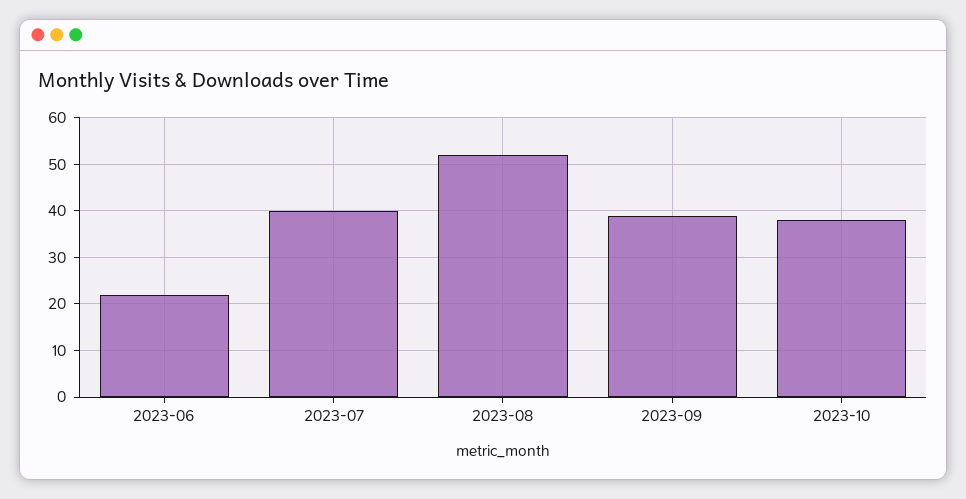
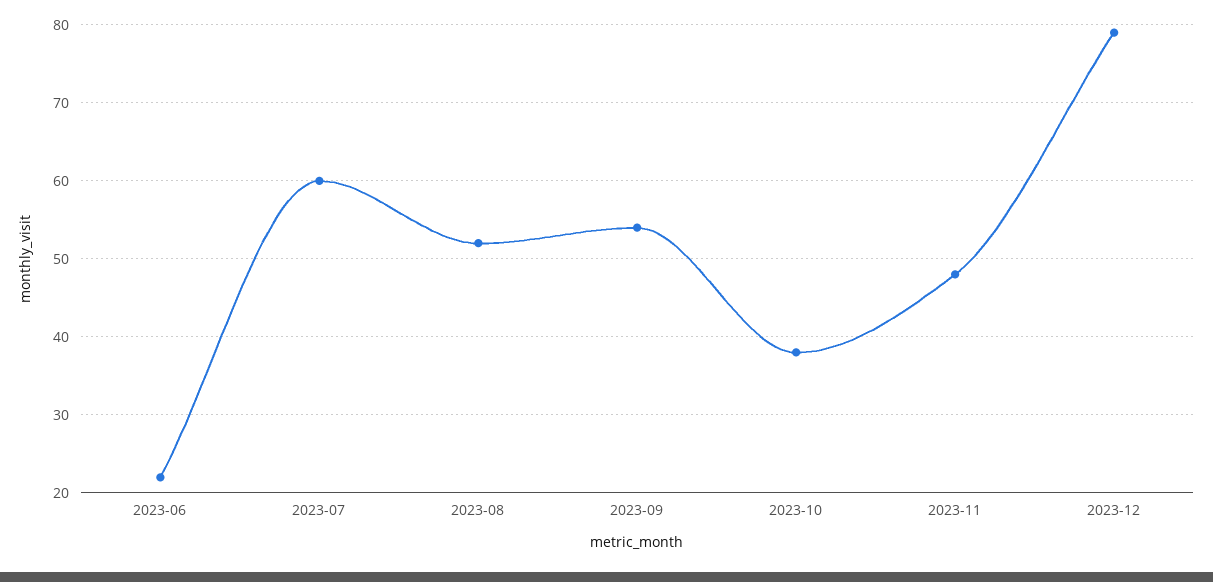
2023-07: 40 -> 60
2023-09: 40 -> 54
2023-11: none -> 48
2023-12: none -> 79

